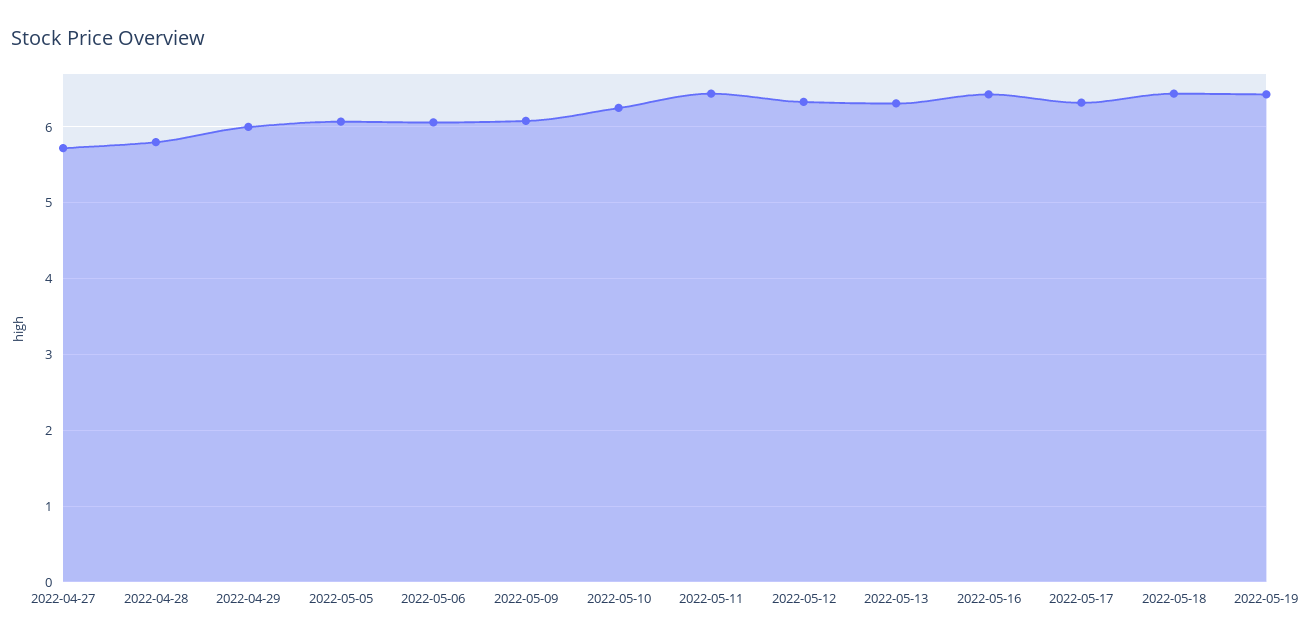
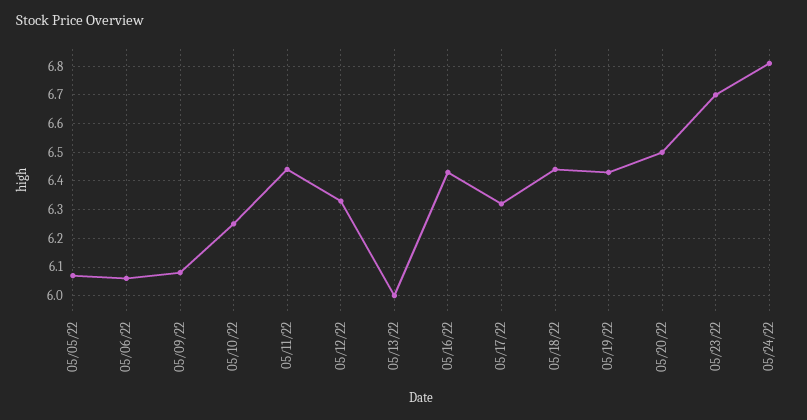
2022-04-27: 5.7 -> none
2022-04-28: 5.8 -> none
2022-04-29: 6 -> none
2022-05-13: 6.3 -> 6
05/20/22: none -> 6.5
05/23/22: none -> 6.7
05/24/22: none -> 6.8

